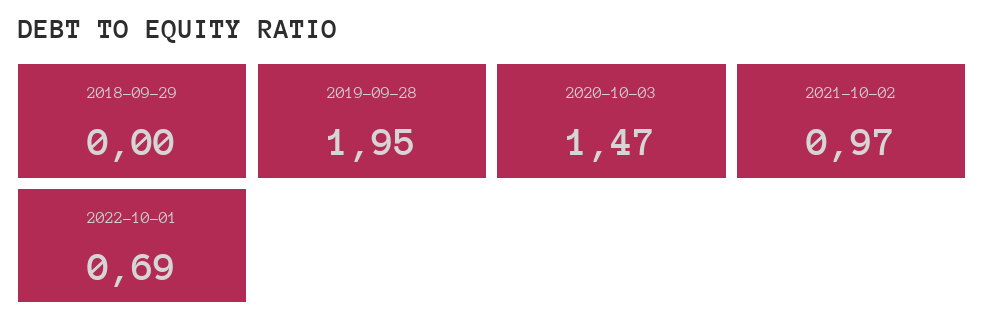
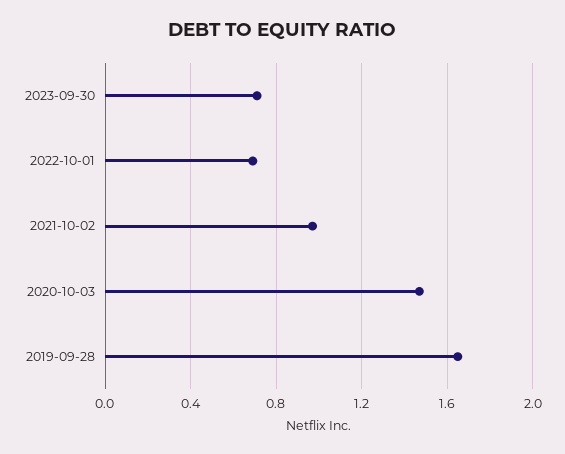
2018-09-29: 0 -> none
2019-09-28: 1.95 -> 1.65
2023-09-30: none -> 0.7

